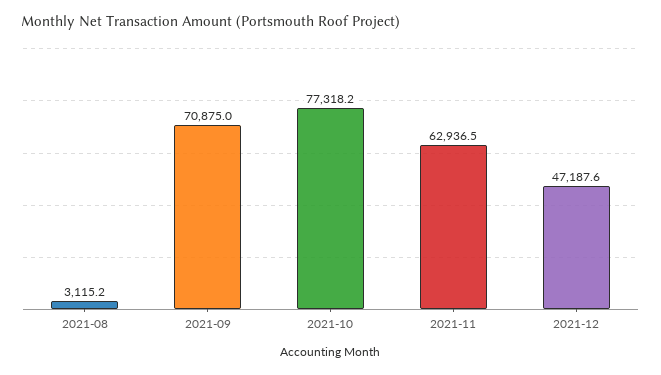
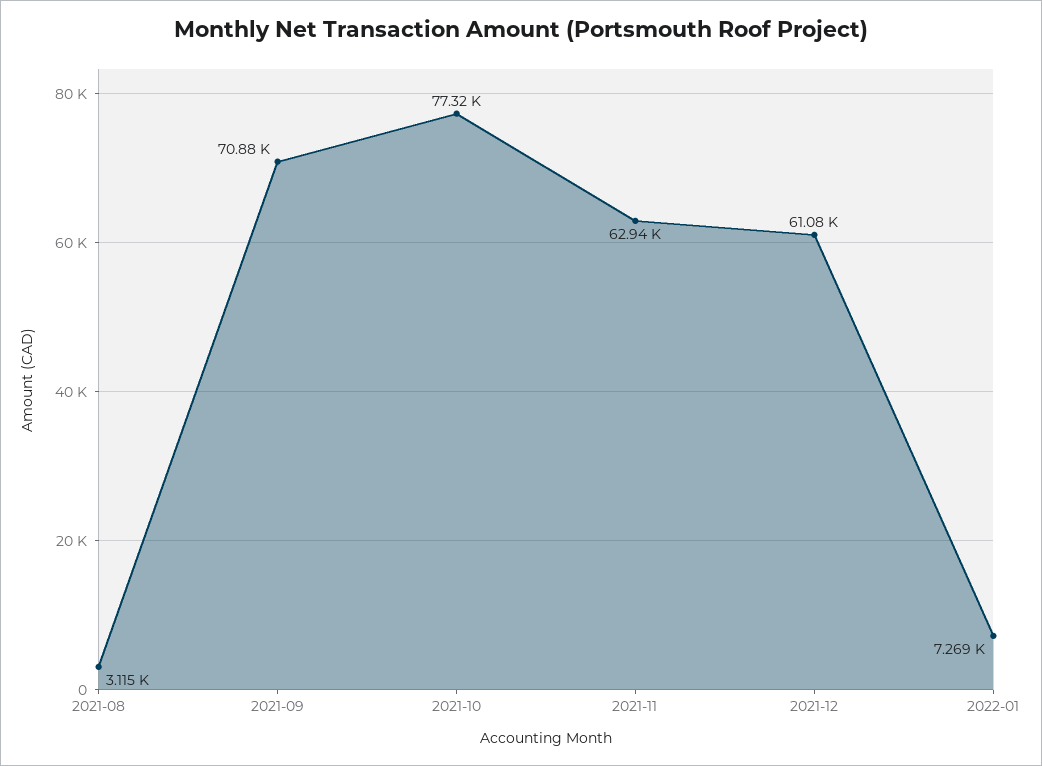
2021-12: 47187.6 -> 61080
2022-01: none -> 7269

